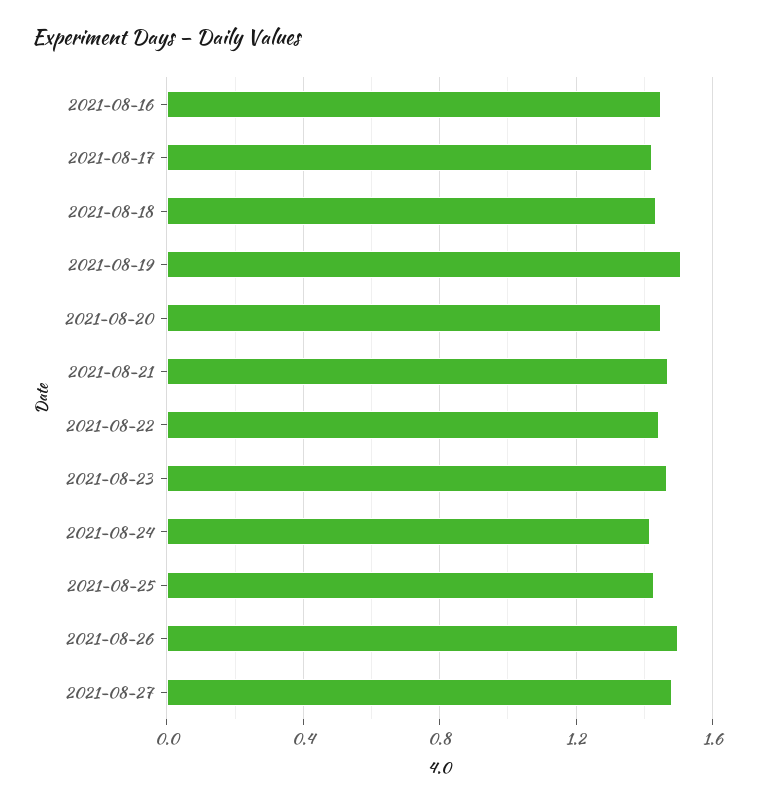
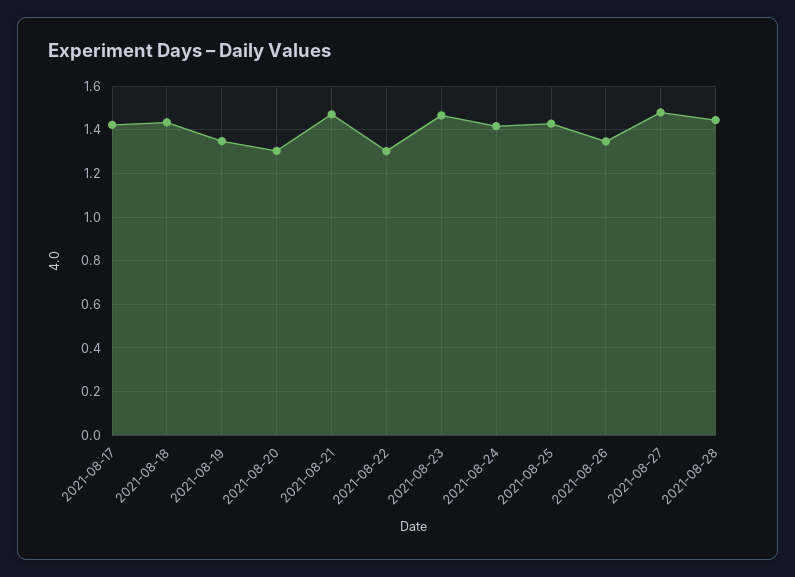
2021-08-16: 1.45 -> none
2021-08-19: 1.5 -> 1.35
2021-08-20: 1.45 -> 1.3
2021-08-22: 1.45 -> 1.3
2021-08-26: 1.5 -> 1.35
2021-08-28: none -> 1.45

